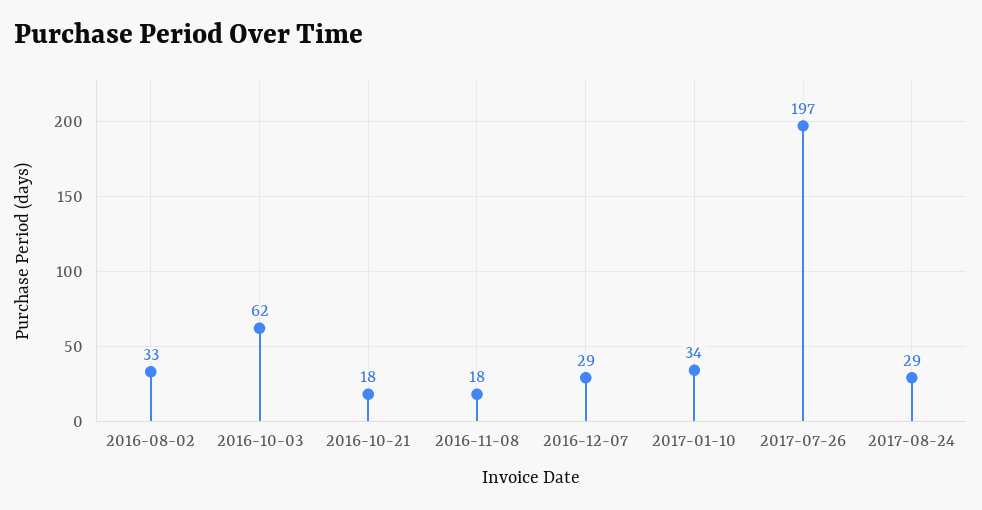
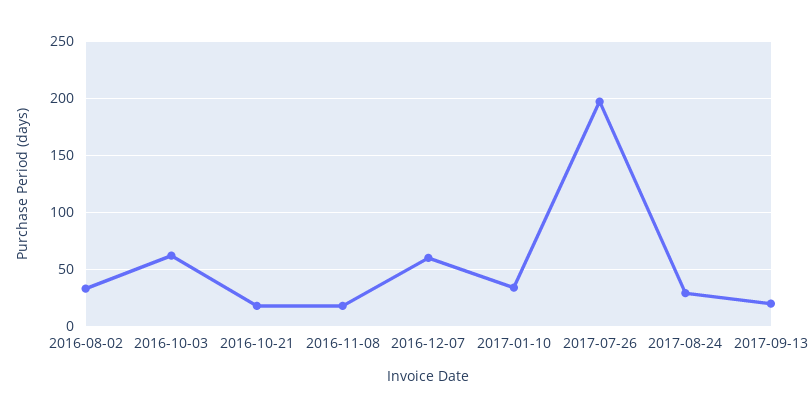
2016-12-07: 29 -> 60
2017-09-13: none -> 20

